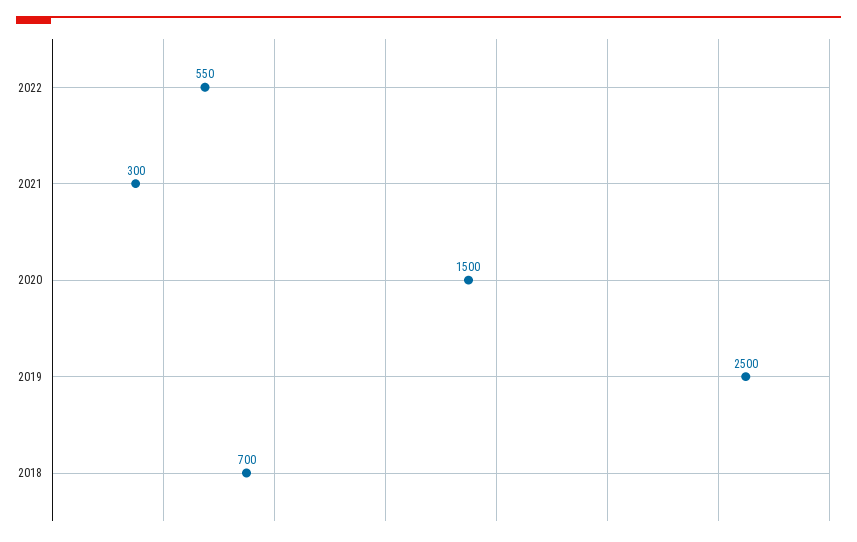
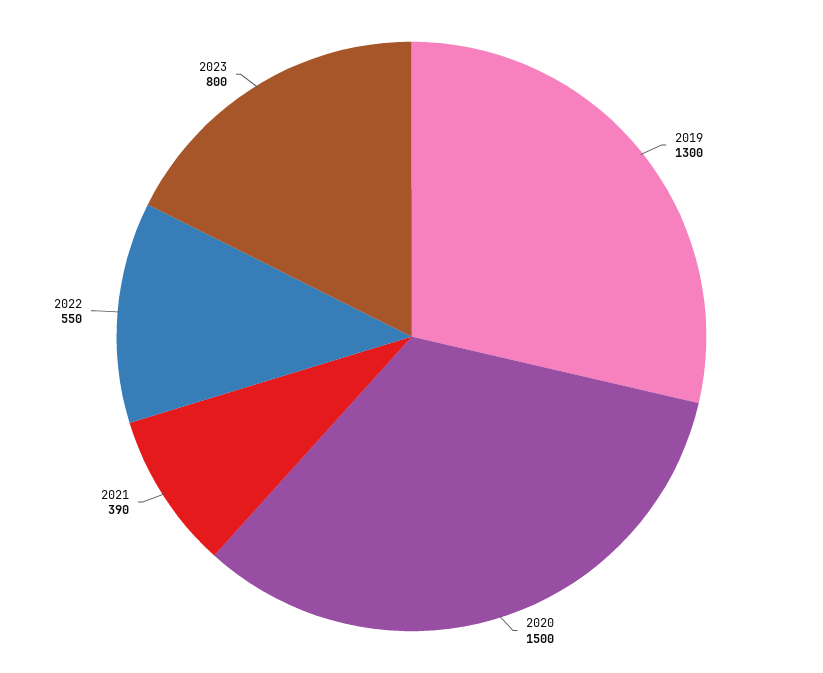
2021: 300 -> 390
2019: 2500 -> 1300
2018: 700 -> none
2023: none -> 800

